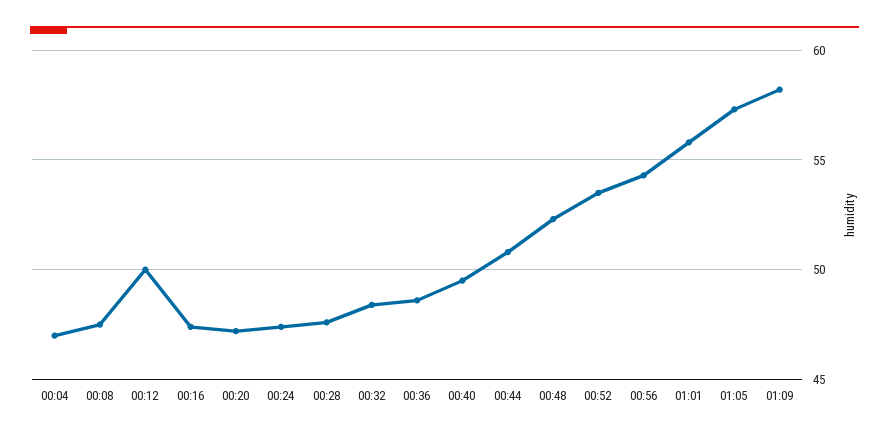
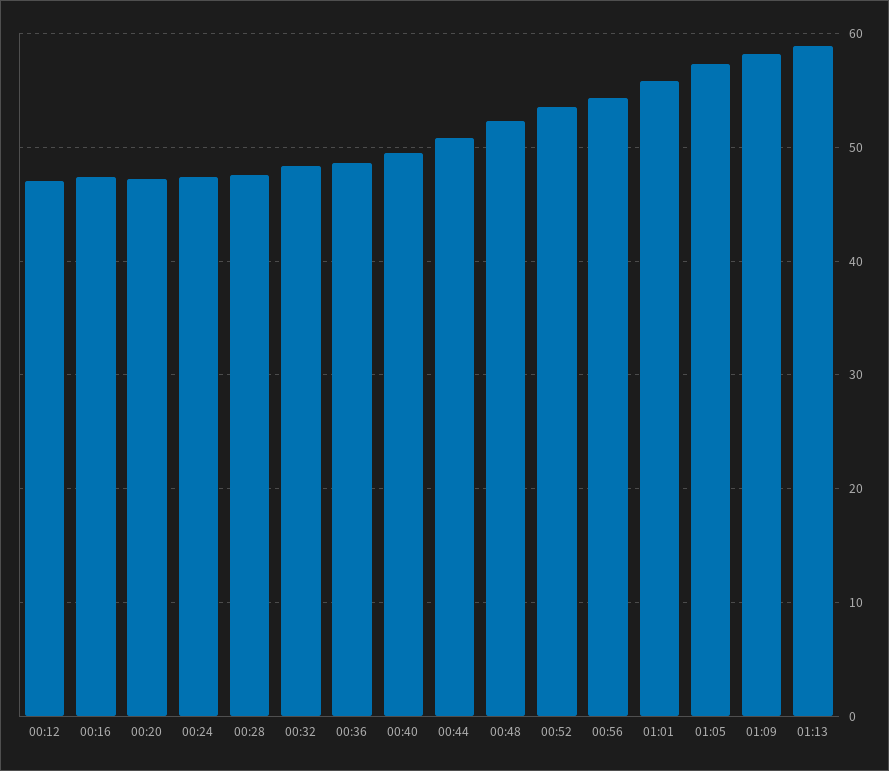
00:04: 47 -> none
00:08: 47.5 -> none
00:12: 50 -> 47
01:13: none -> 59

